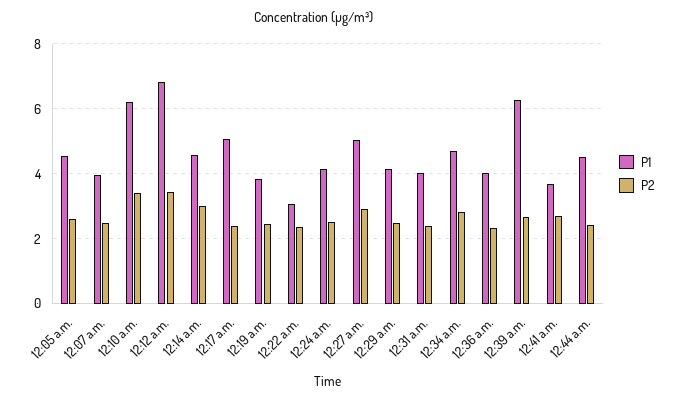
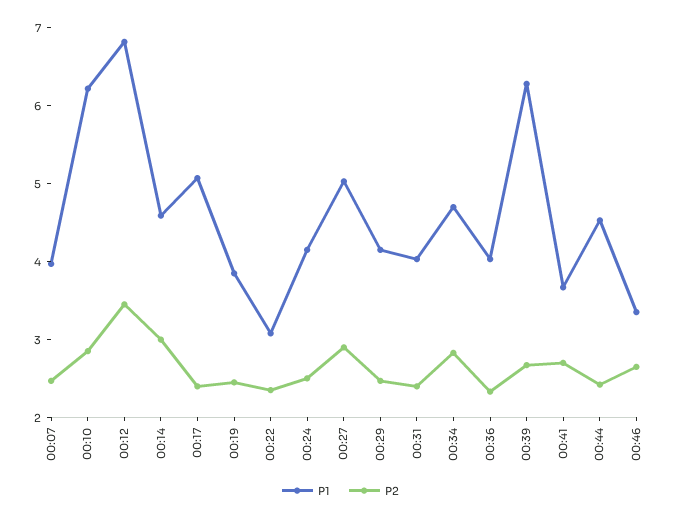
P1, 12:05 a.m.: 4.6 -> none
P2, 12:05 a.m.: 2.6 -> none
P2, 12:10 a.m.: 3.4 -> 2.8
P1, 00:46: none -> 3.4
P2, 00:46: none -> 2.6

